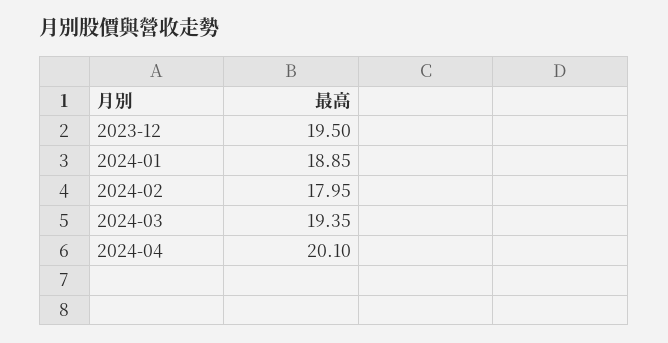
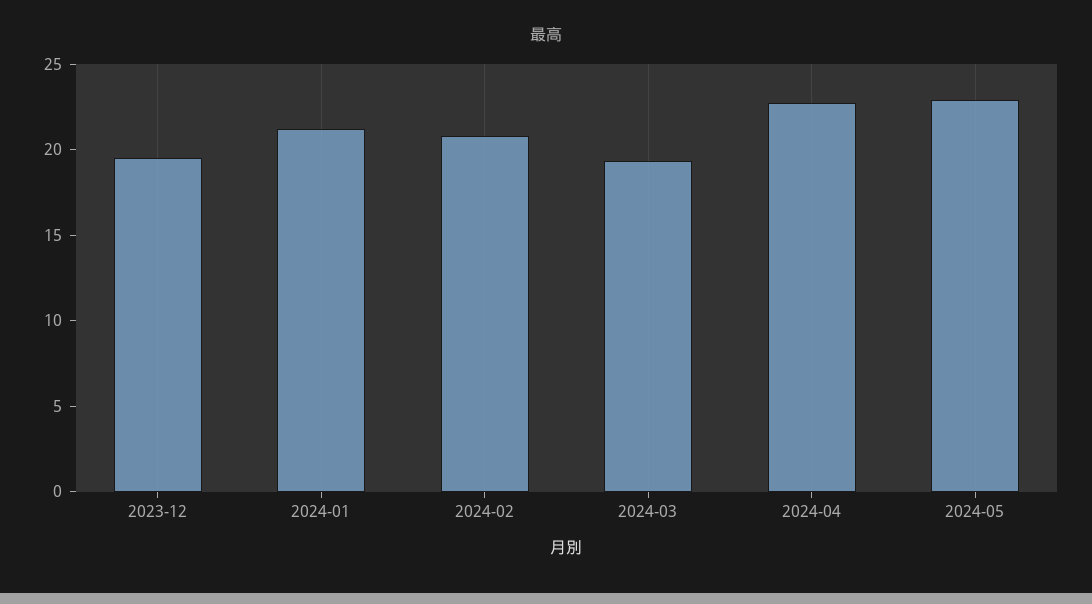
2024-01: 18.85 -> 21
2024-02: 17.95 -> 21
2024-04: 20.1 -> 23
2024-05: none -> 23

